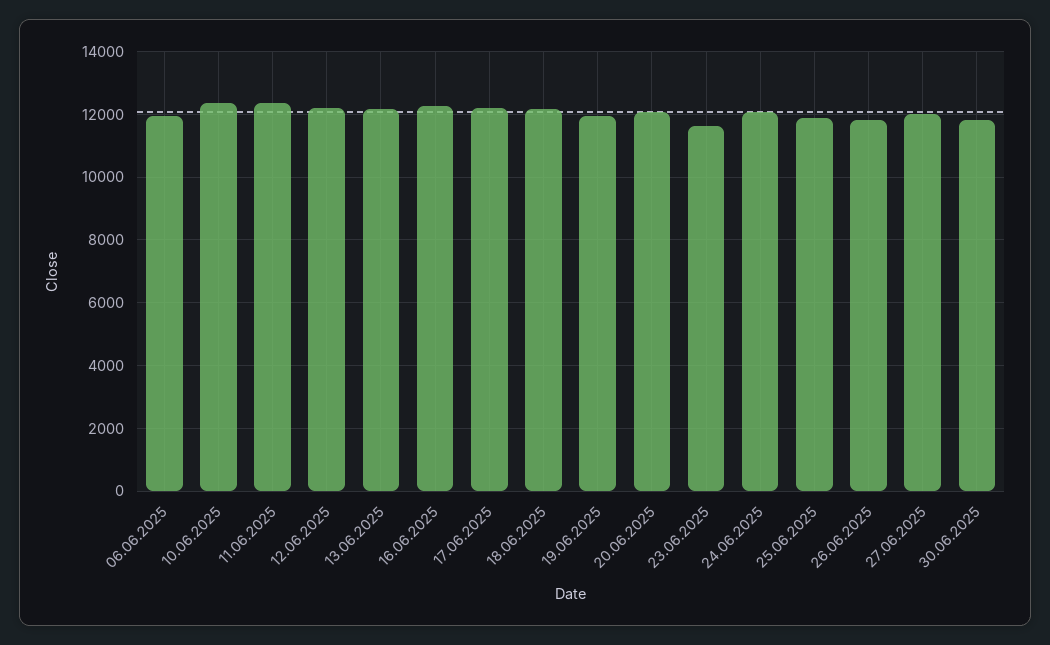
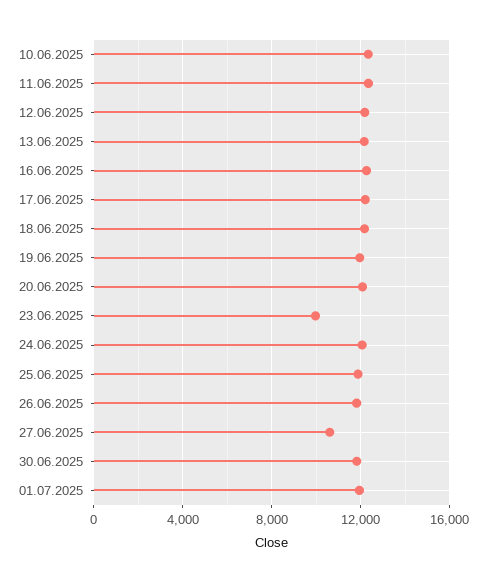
06.06.2025: 12000 -> none
23.06.2025: 11600 -> 10000
27.06.2025: 12000 -> 10500
01.07.2025: none -> 12000

